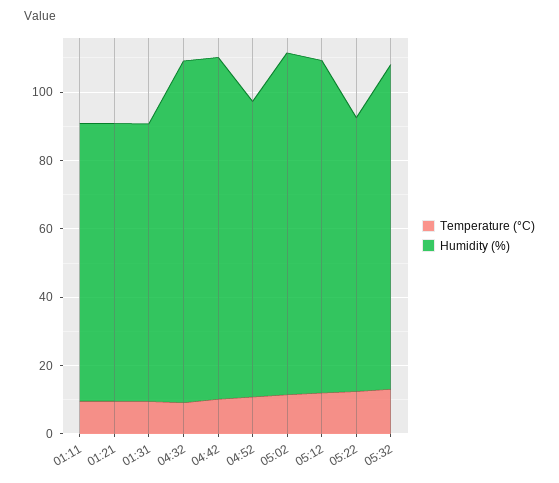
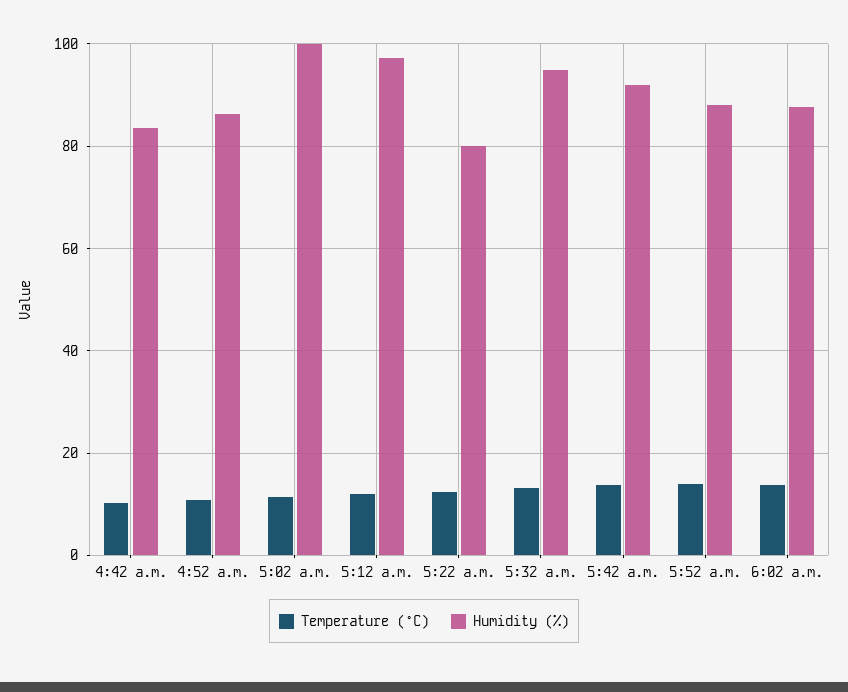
Temperature (°C), 01:11: 10 -> none
Humidity (%), 01:11: 80 -> none
Temperature (°C), 01:21: 10 -> none
Humidity (%), 01:21: 80 -> none
Temperature (°C), 01:31: 10 -> none
Humidity (%), 01:31: 80 -> none
Temperature (°C), 04:32: 10 -> none
Humidity (%), 04:32: 100 -> none
Humidity (%), 04:42: 100 -> 84
Temperature (°C), 5:42 a.m.: none -> 14
Humidity (%), 5:42 a.m.: none -> 92
Temperature (°C), 5:52 a.m.: none -> 14
Humidity (%), 5:52 a.m.: none -> 88
Temperature (°C), 6:02 a.m.: none -> 14
Humidity (%), 6:02 a.m.: none -> 88

